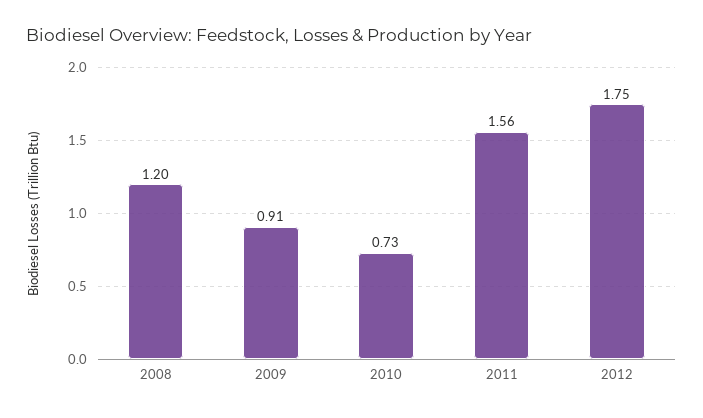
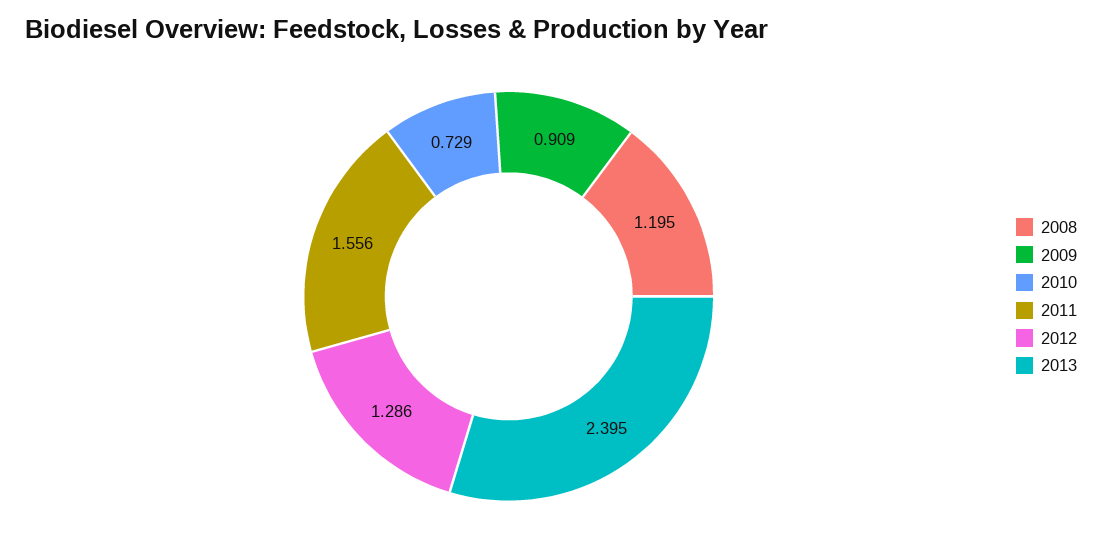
2012: 1.75 -> 1.286
2013: none -> 2.395

